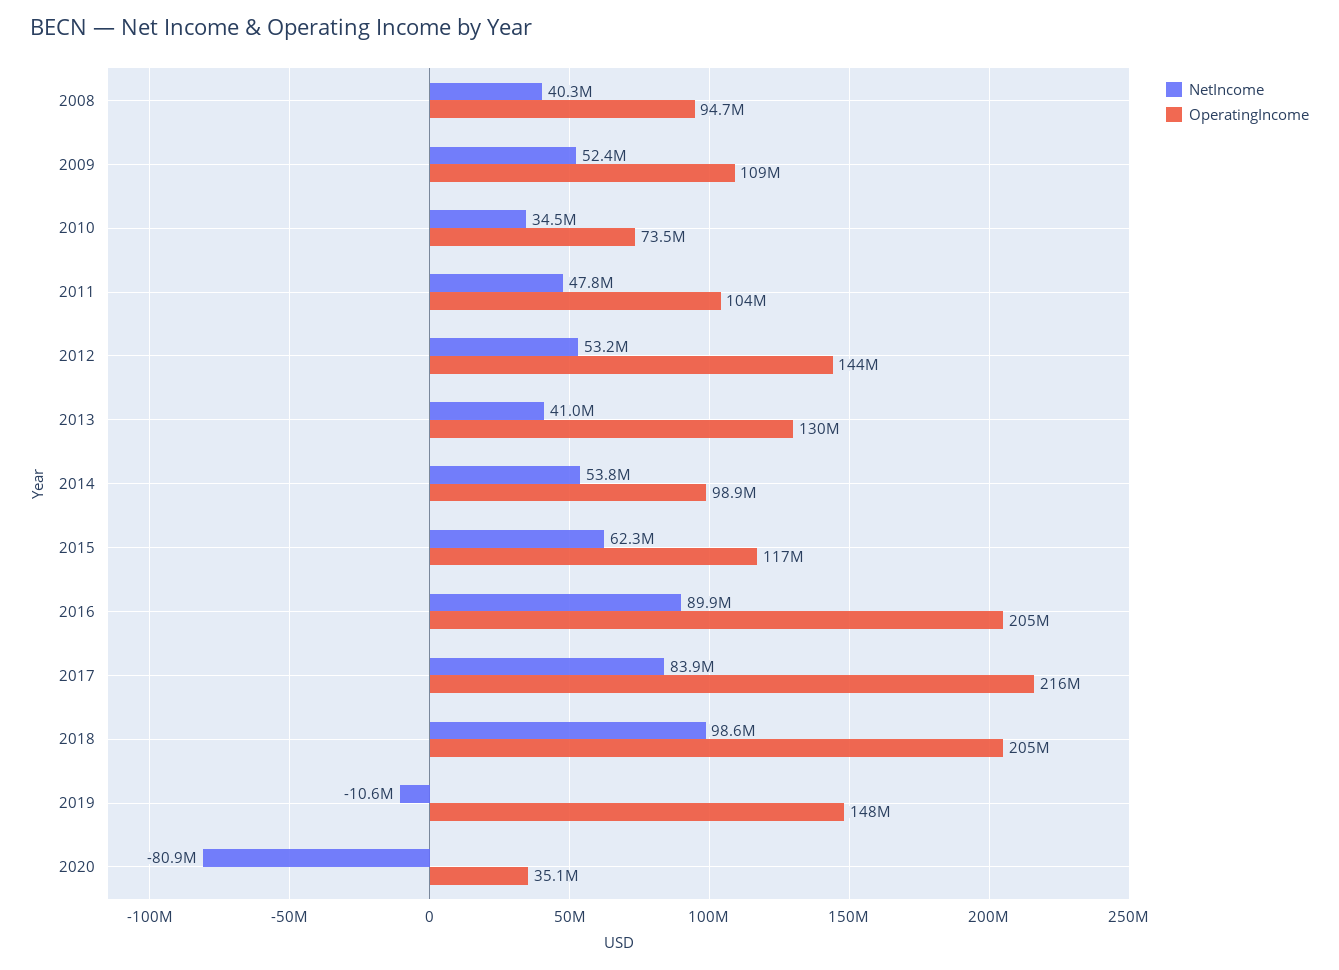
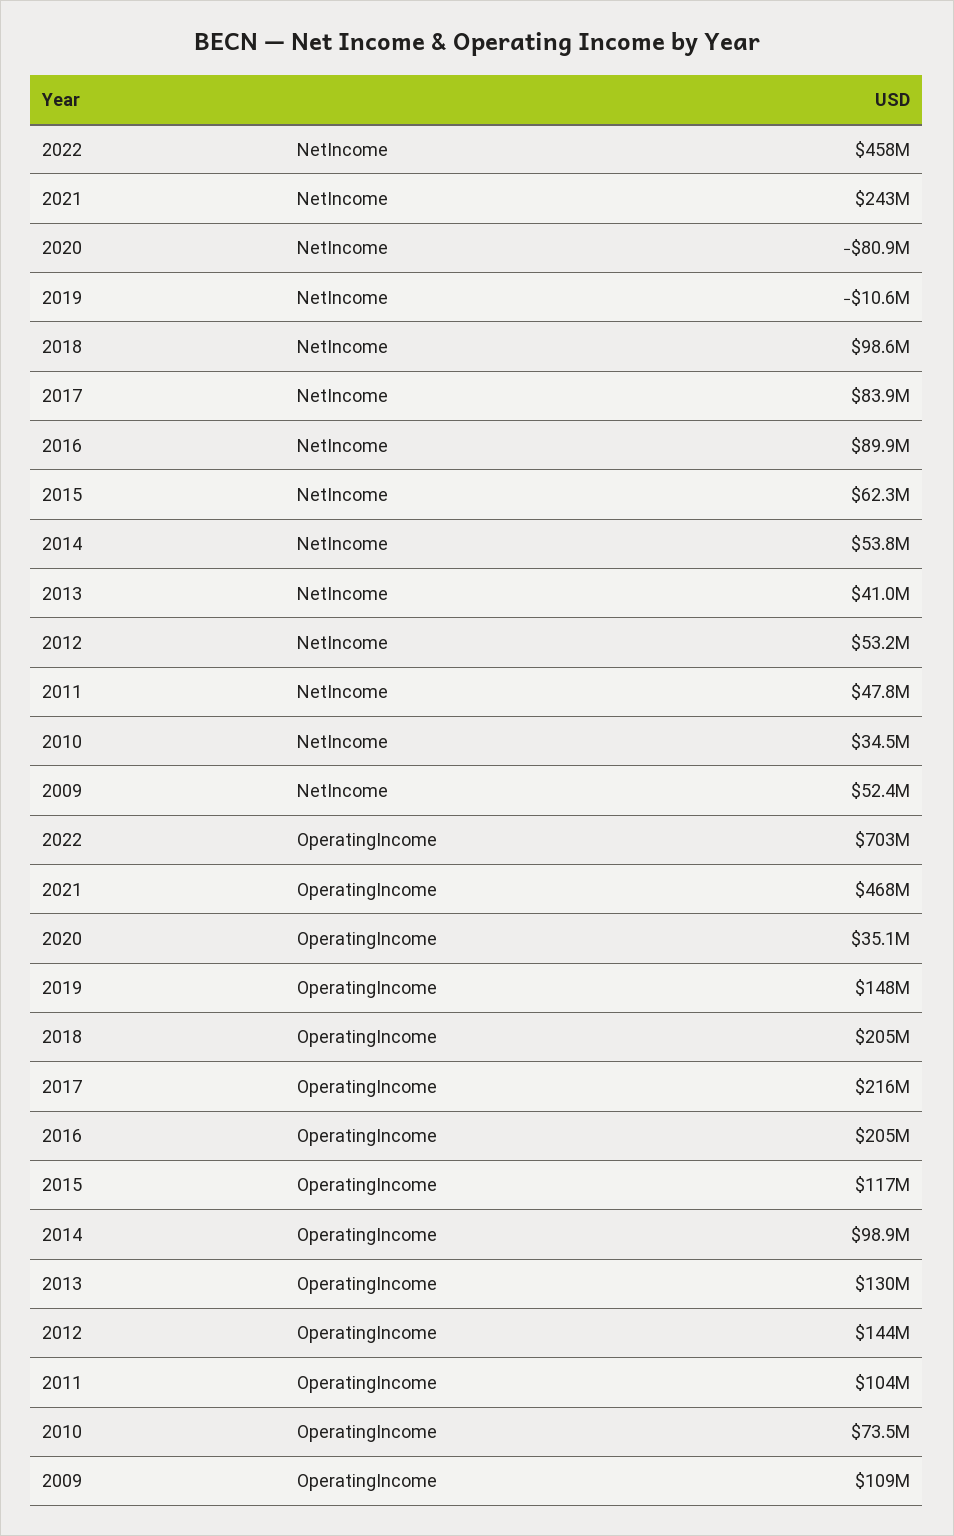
NetIncome, 2008: 40300000 -> none
OperatingIncome, 2008: 94700000 -> none
NetIncome, 2022: none -> 458000000
NetIncome, 2021: none -> 243000000
OperatingIncome, 2022: none -> 703000000
OperatingIncome, 2021: none -> 468000000

